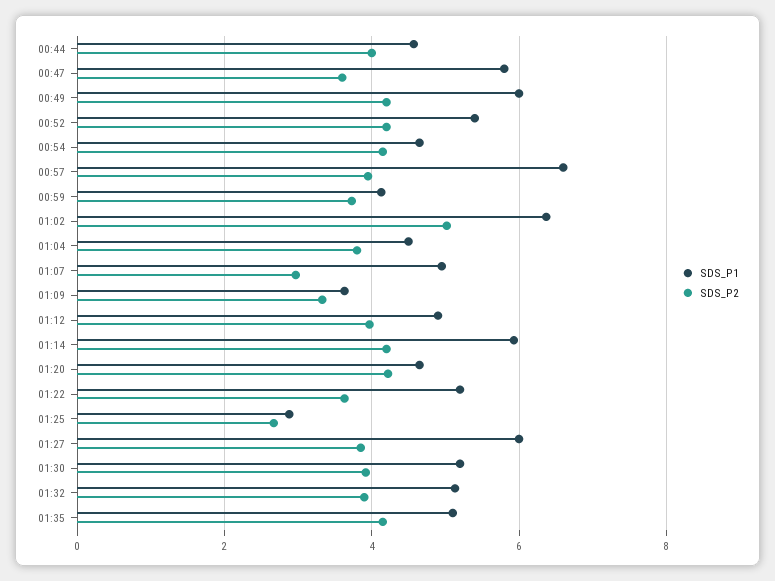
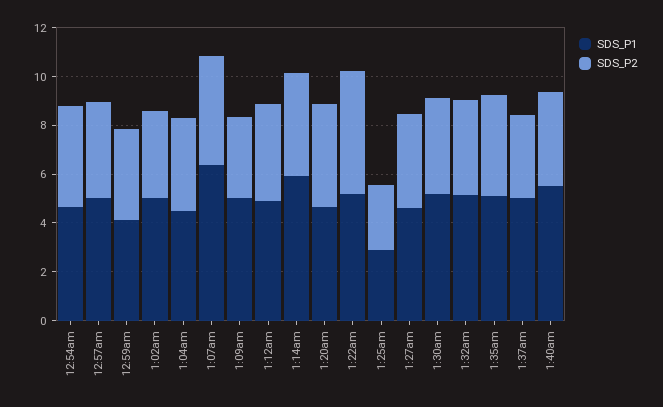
SDS_P1, 00:44: 4.6 -> none
SDS_P2, 00:44: 4 -> none
SDS_P1, 00:47: 5.8 -> none
SDS_P2, 00:47: 3.6 -> none
SDS_P1, 00:49: 6 -> none
SDS_P2, 00:49: 4.2 -> none
SDS_P1, 00:52: 5.4 -> none
SDS_P2, 00:52: 4.2 -> none
SDS_P1, 00:57: 6.6 -> 5
SDS_P1, 01:02: 6.4 -> 5
SDS_P2, 01:02: 5 -> 3.5
SDS_P1, 01:07: 5 -> 6.5
SDS_P2, 01:07: 3 -> 4.5
SDS_P1, 01:09: 3.6 -> 5
SDS_P2, 01:22: 3.6 -> 5
SDS_P1, 01:27: 6 -> 4.5
SDS_P1, 1:37am: none -> 5
SDS_P2, 1:37am: none -> 3.5
SDS_P1, 1:40am: none -> 5.5
SDS_P2, 1:40am: none -> 4

